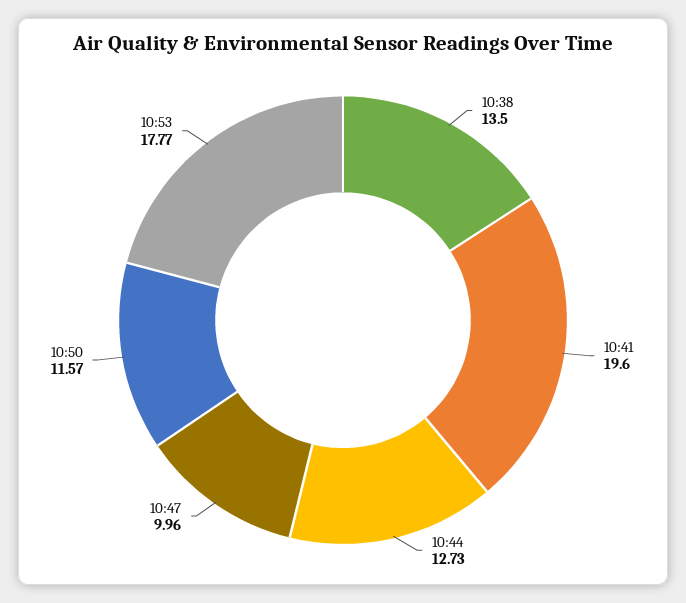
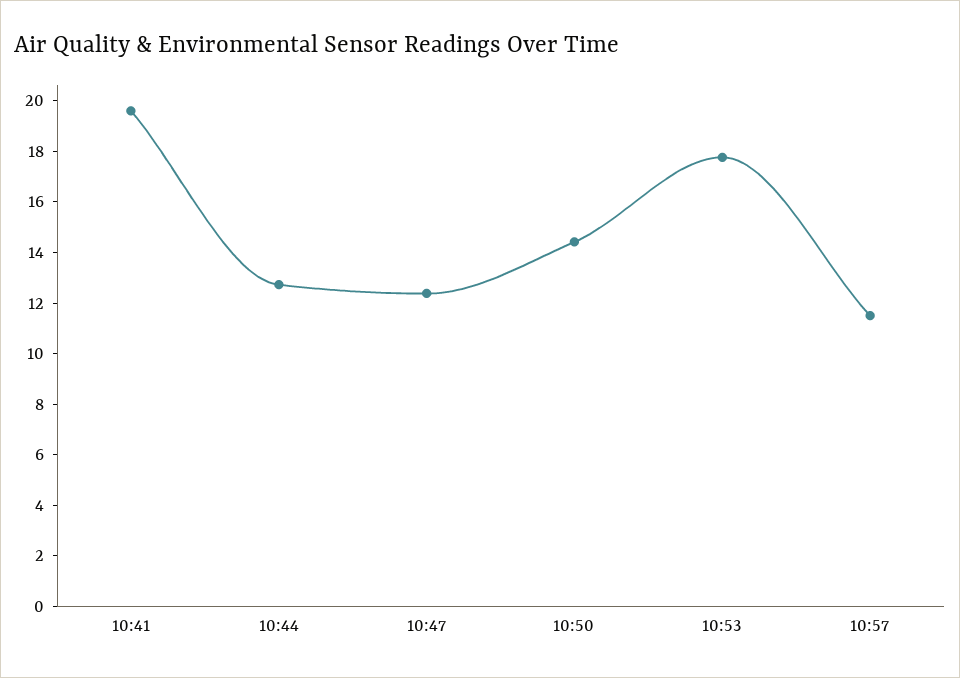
10:38: 13.5 -> none
10:47: 9.96 -> 12.5
10:50: 11.57 -> 14.5
10:57: none -> 11.5

